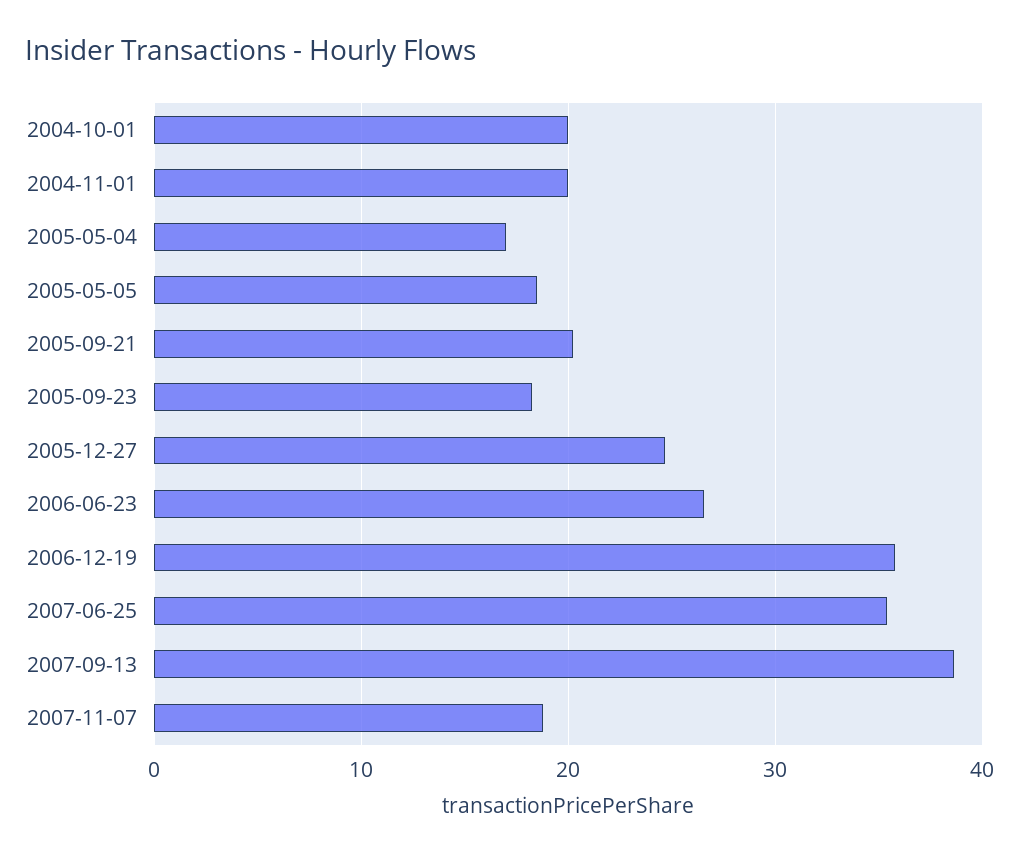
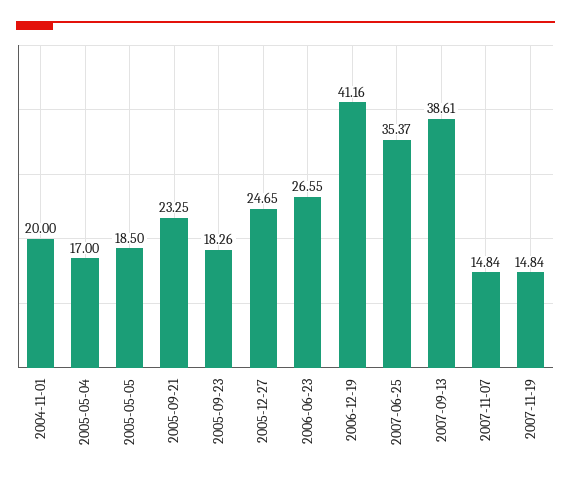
2004-10-01: 20 -> none
2005-09-21: 20 -> 23.25
2006-12-19: 36 -> 41.16
2007-11-07: 19 -> 14.84
2007-11-19: none -> 14.84

